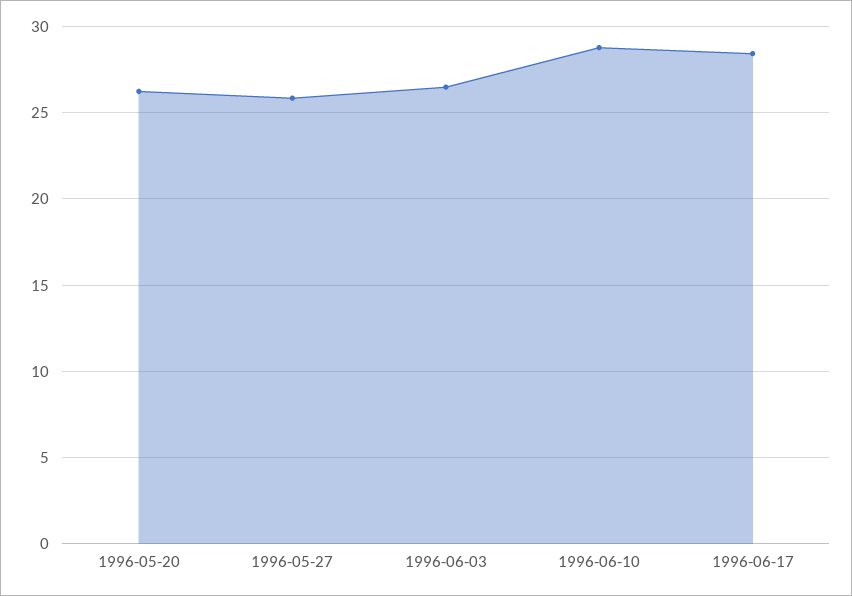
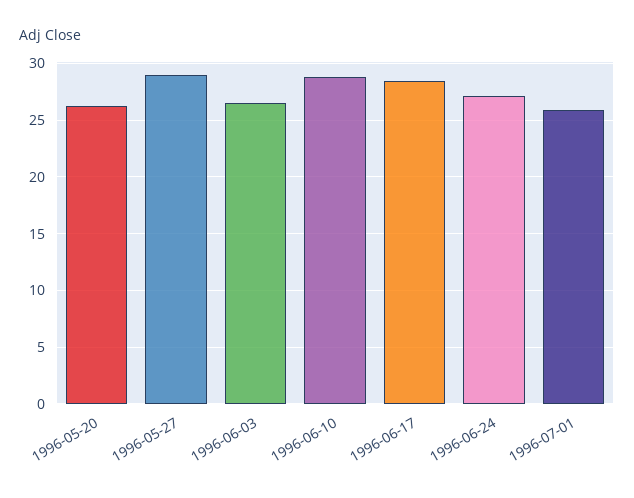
1996-05-27: 26 -> 29
1996-06-24: none -> 27
1996-07-01: none -> 26

